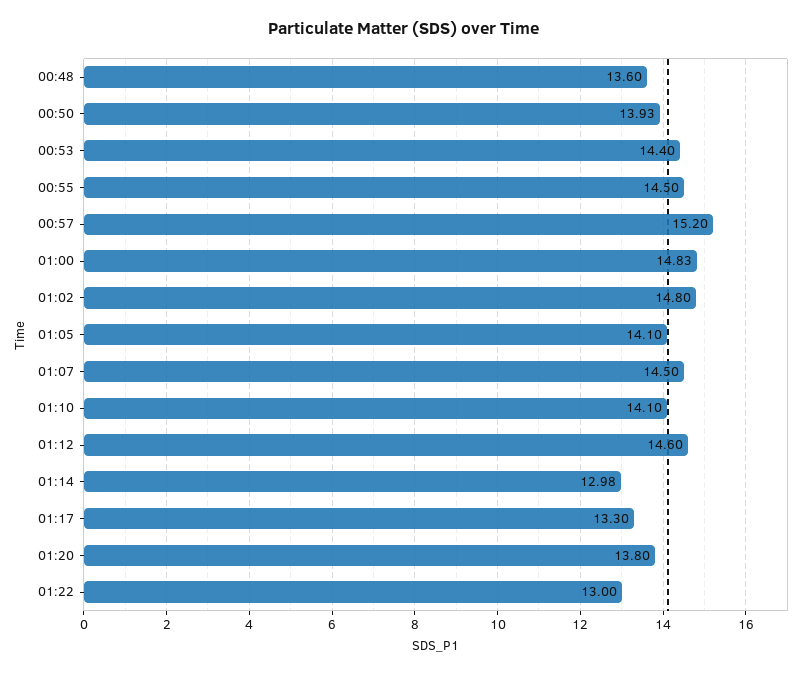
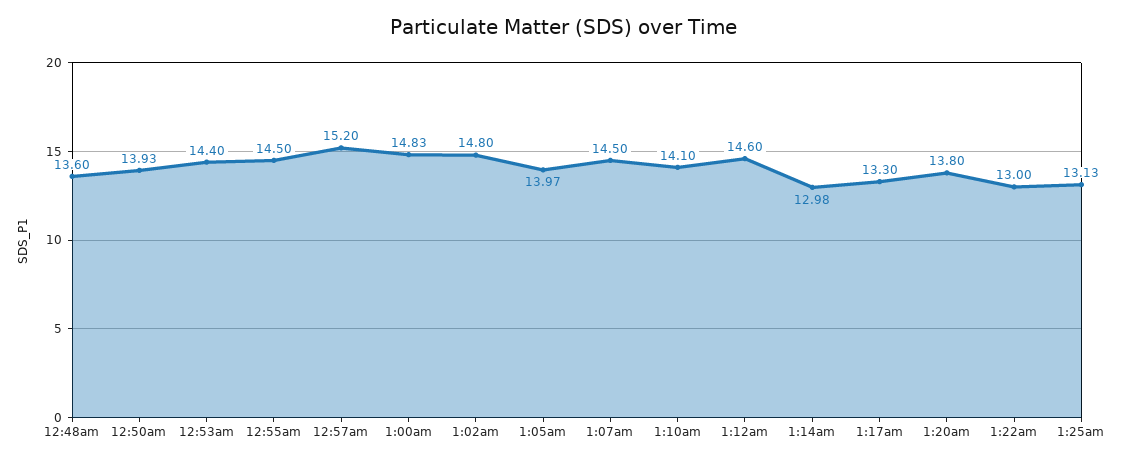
01:05: 14.1 -> 13.97
1:25am: none -> 13.13

